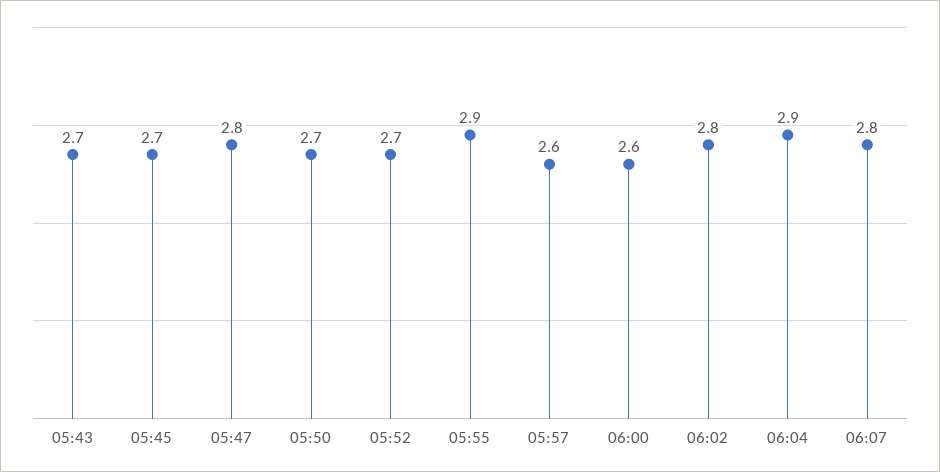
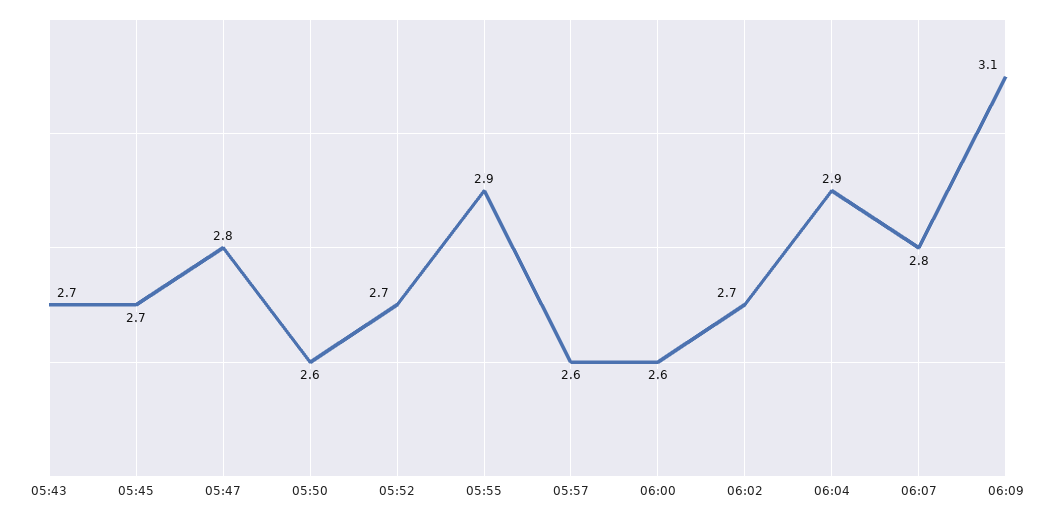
05:50: 2.7 -> 2.6
06:02: 2.8 -> 2.7
06:09: none -> 3.1

